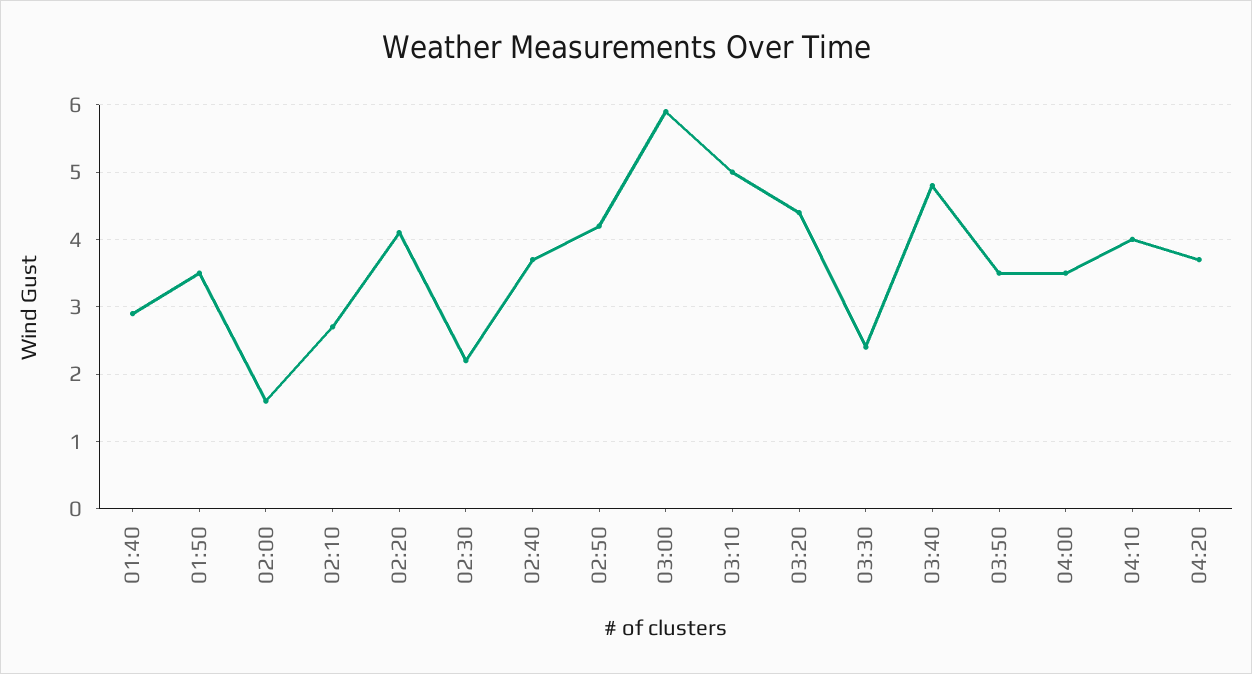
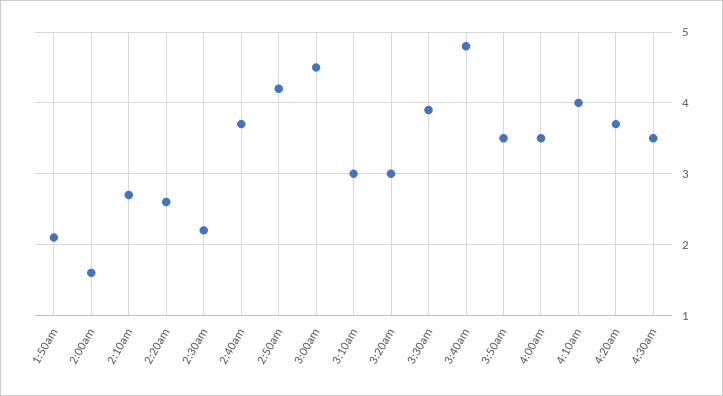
01:40: 2.9 -> none
01:50: 3.5 -> 2.1
02:20: 4.1 -> 2.6
03:00: 5.9 -> 4.5
03:10: 5 -> 3
03:20: 4.4 -> 3
03:30: 2.4 -> 3.9
4:30am: none -> 3.5

